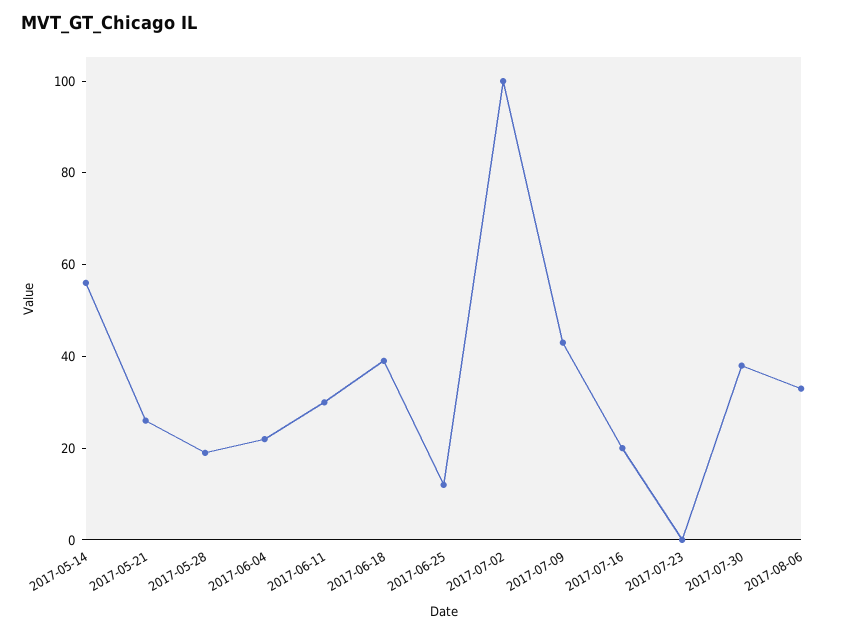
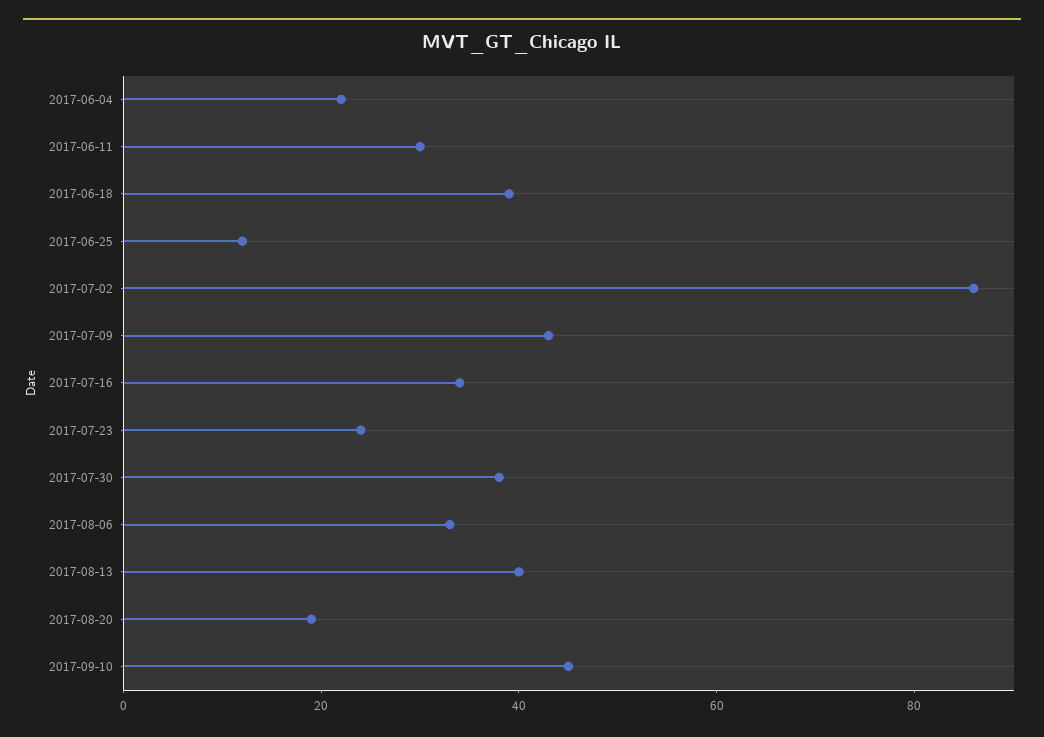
2017-05-14: 55 -> none
2017-05-21: 25 -> none
2017-05-28: 20 -> none
2017-07-02: 100 -> 85
2017-07-16: 20 -> 35
2017-07-23: 0 -> 25
2017-08-13: none -> 40
2017-08-20: none -> 20
2017-09-10: none -> 45

